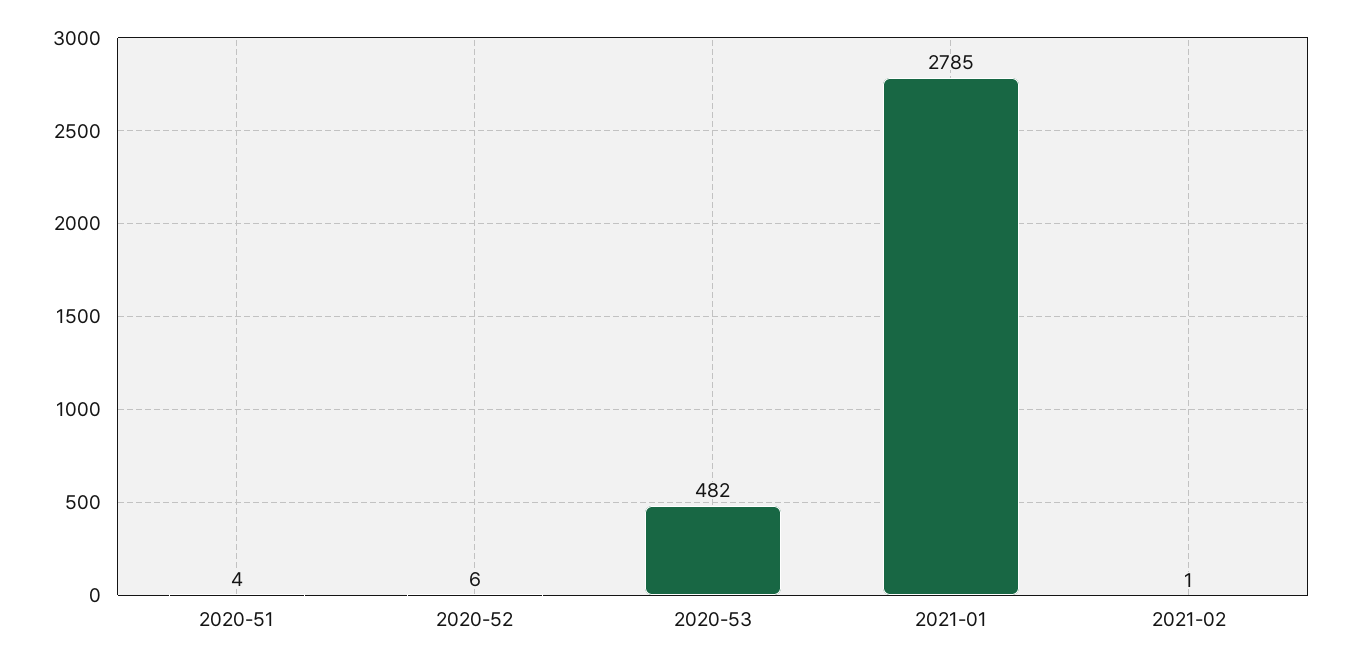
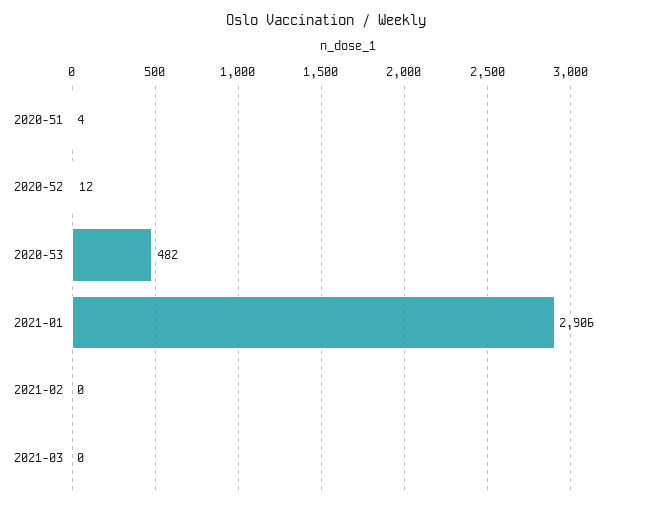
2020-52: 6 -> 12
2021-01: 2785 -> 2906
2021-02: 1 -> 0
2021-03: none -> 0

